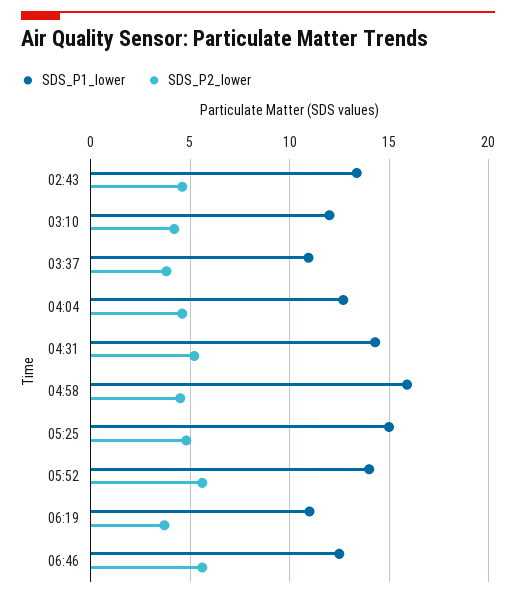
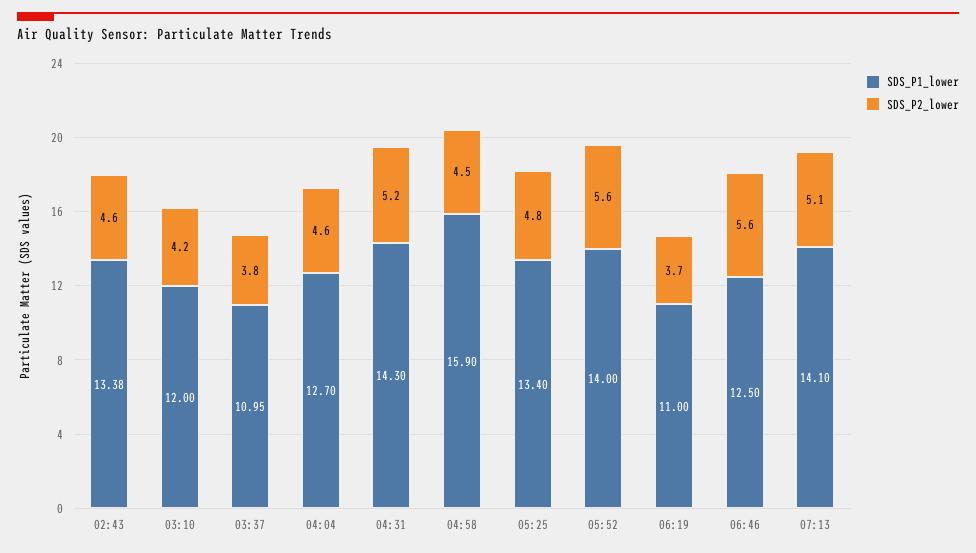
SDS_P1_lower, 05:25: 15 -> 13.4
SDS_P1_lower, 07:13: none -> 14.1
SDS_P2_lower, 07:13: none -> 5.1

